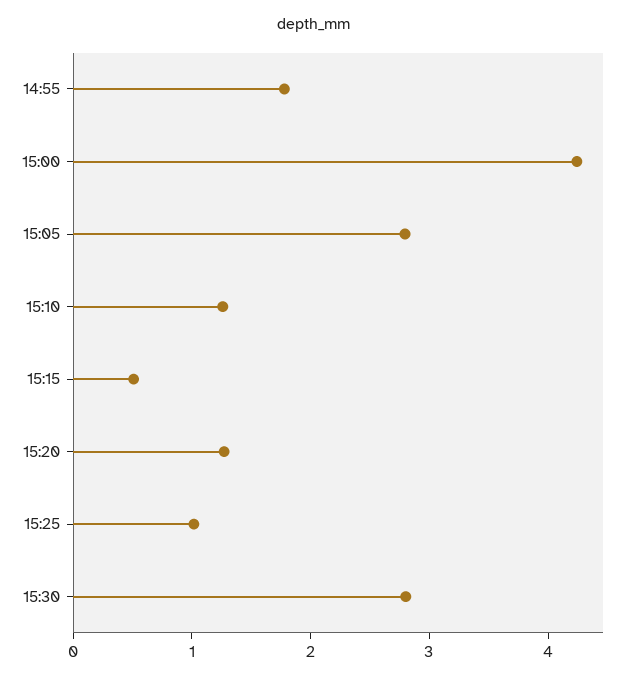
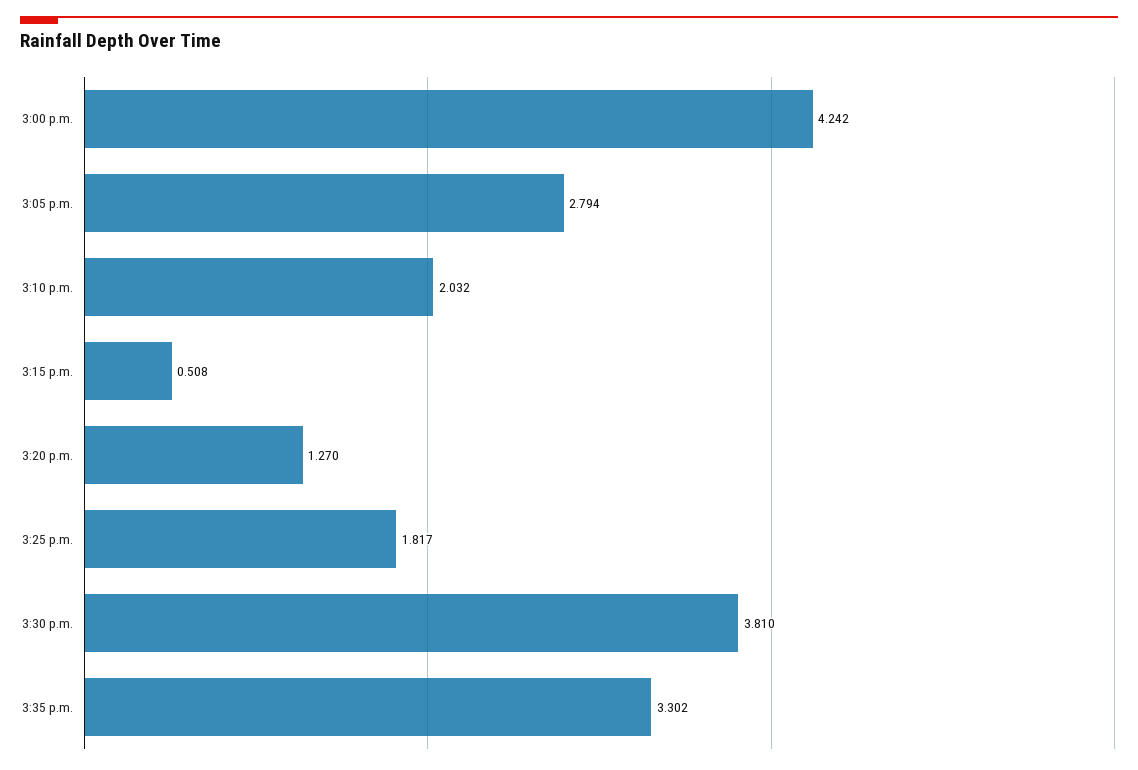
14:55: 1.8 -> none
15:10: 1.2 -> 2.032
15:25: 1 -> 1.817
15:30: 2.8 -> 3.81
3:35 p.m.: none -> 3.302

